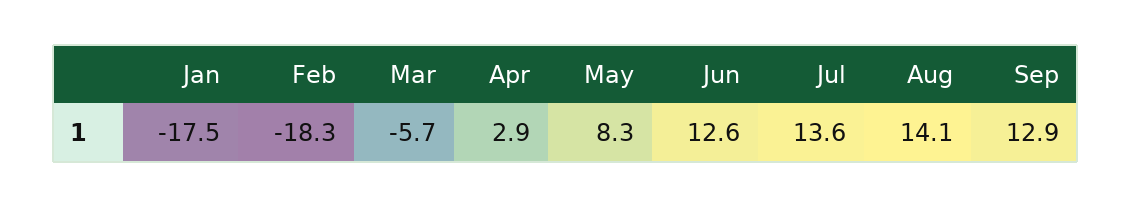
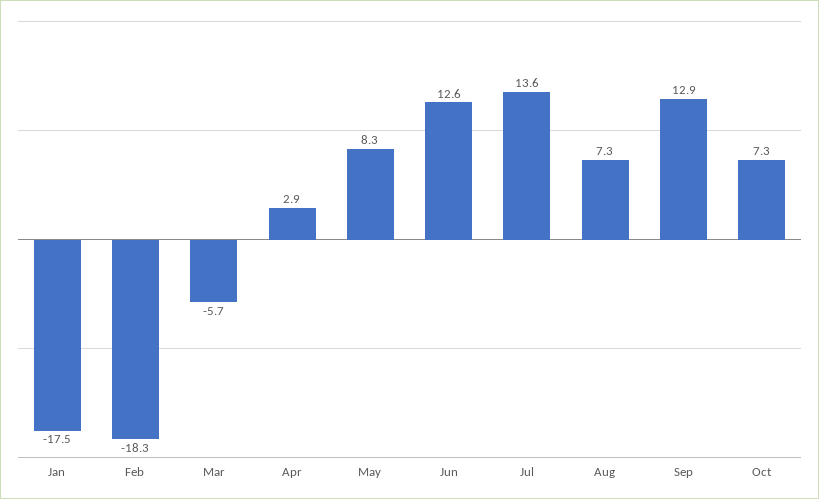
Aug: 14.1 -> 7.3
Oct: none -> 7.3

